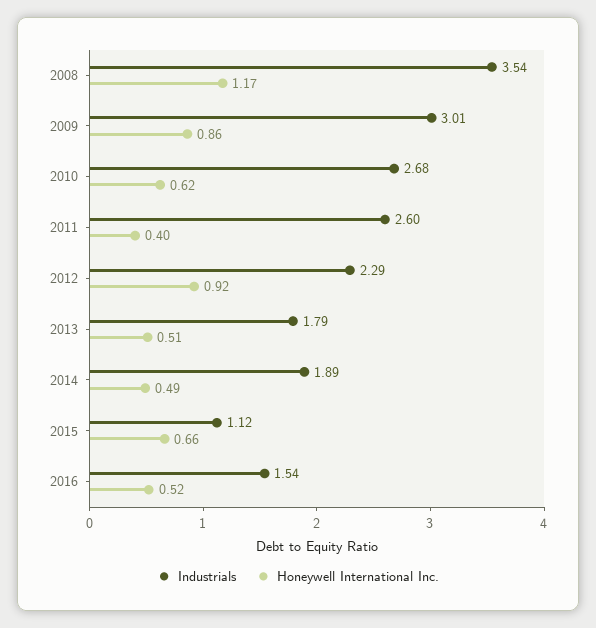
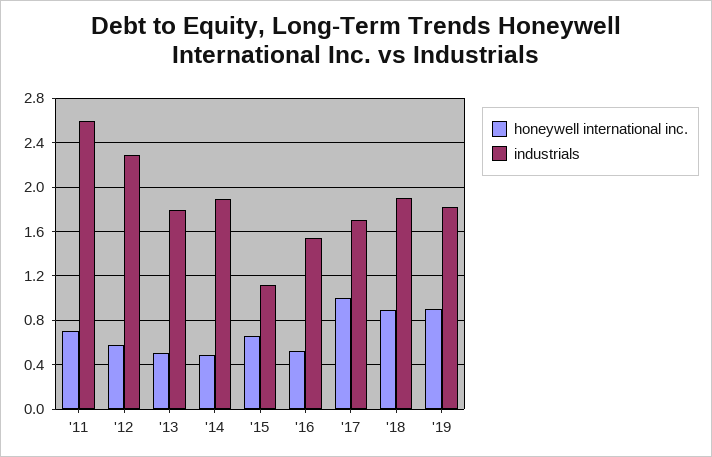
Industrials, 2008: 3.54 -> none
Honeywell International Inc., 2008: 1.17 -> none
Industrials, 2009: 3.01 -> none
Honeywell International Inc., 2009: 0.86 -> none
Industrials, 2010: 2.68 -> none
Honeywell International Inc., 2010: 0.62 -> none
Honeywell International Inc., 2011: 0.4 -> 0.7
Honeywell International Inc., 2012: 0.92 -> 0.6
Honeywell International Inc., '17: none -> 1
Industrials, '17: none -> 1.7
Honeywell International Inc., '18: none -> 0.9
Industrials, '18: none -> 1.9
Honeywell International Inc., '19: none -> 0.9
Industrials, '19: none -> 1.8

